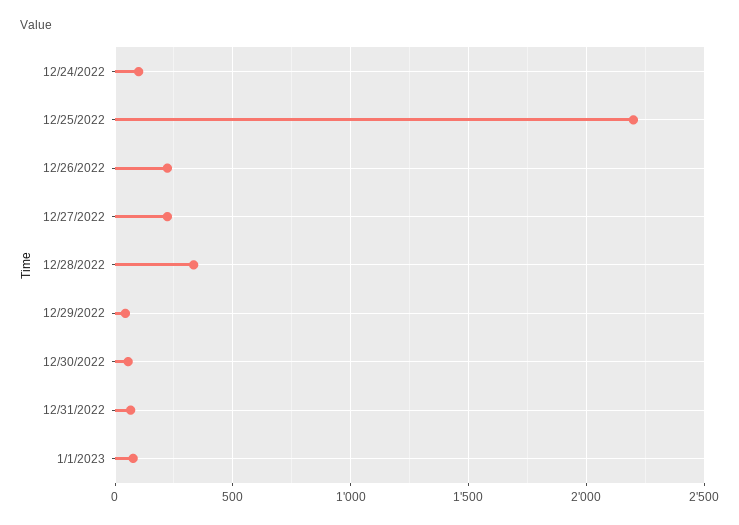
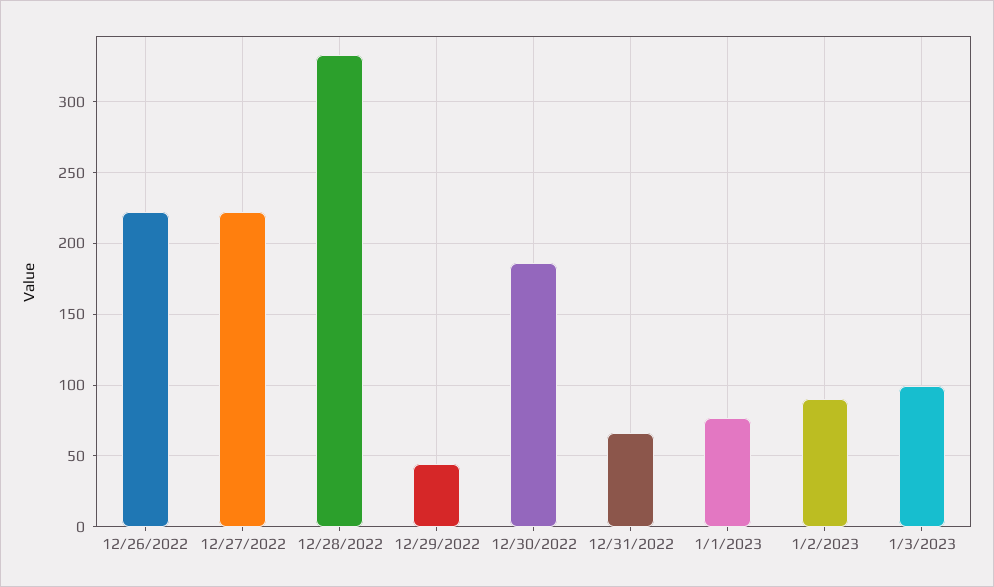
12/24/2022: 100 -> none
12/25/2022: 2200 -> none
12/30/2022: 50 -> 185
1/2/2023: none -> 90
1/3/2023: none -> 100

